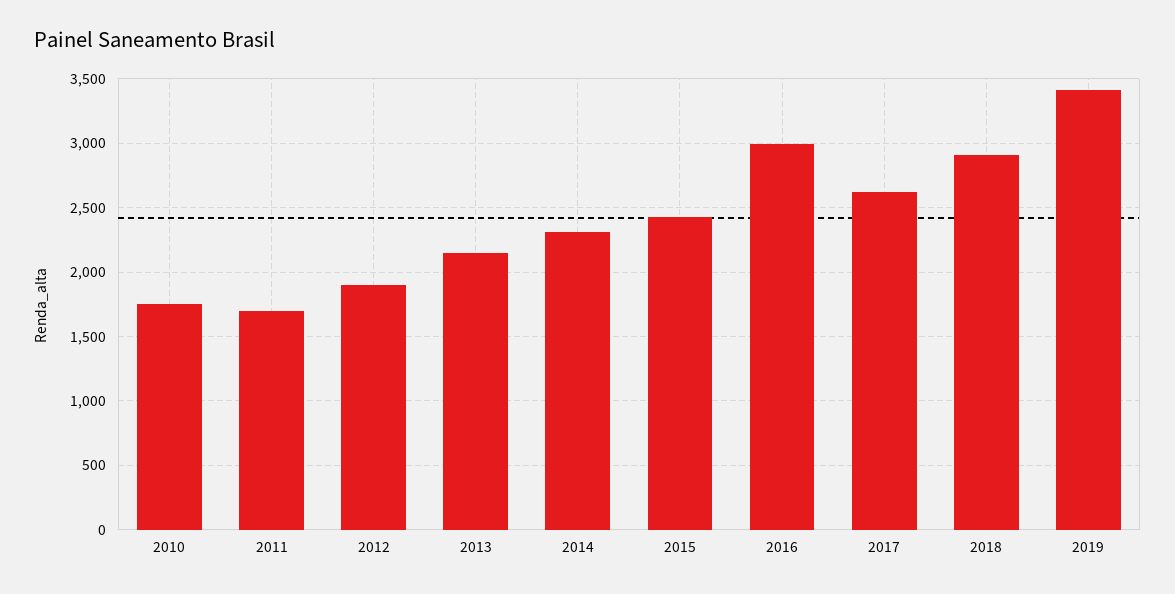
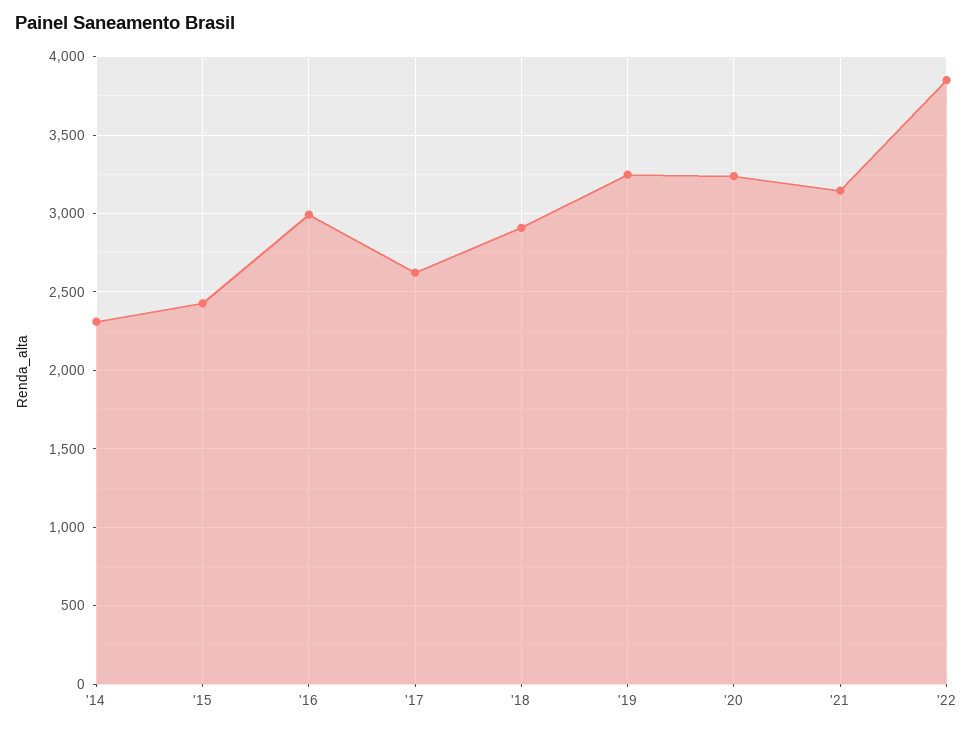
2010: 1750 -> none
2011: 1700 -> none
2012: 1900 -> none
2013: 2150 -> none
2019: 3400 -> 3250
'20: none -> 3250
'21: none -> 3150
'22: none -> 3850

